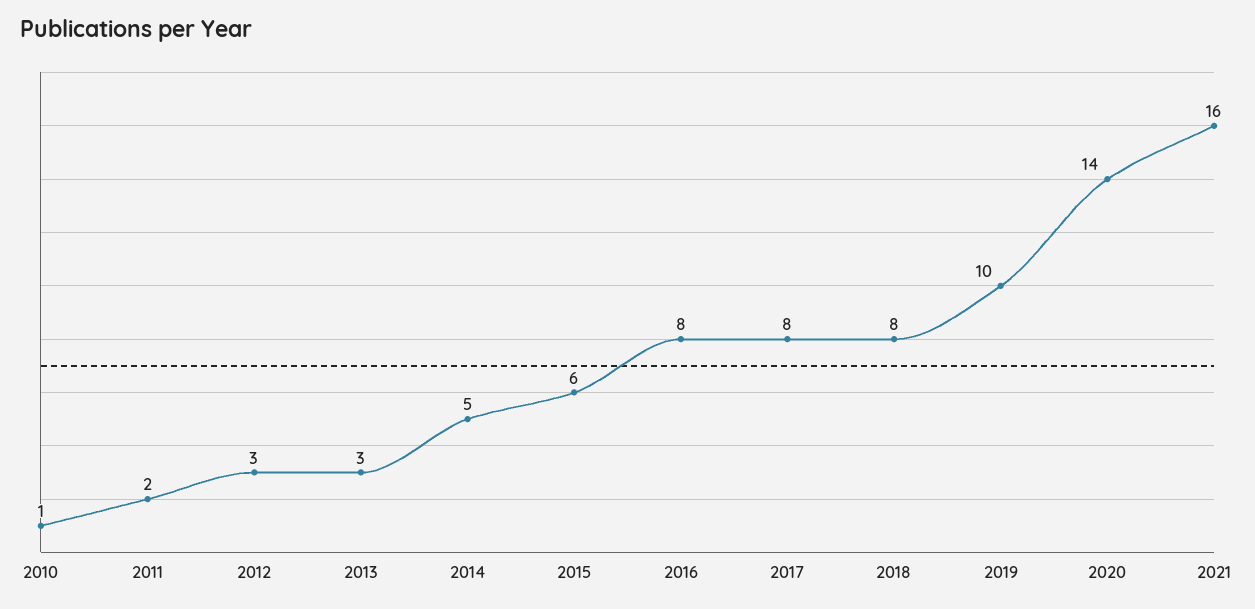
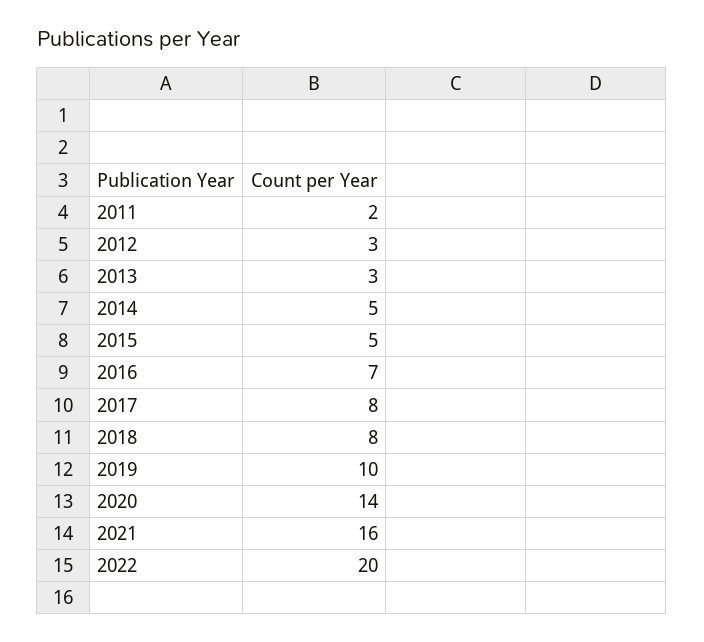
2010: 1 -> none
2015: 6 -> 5
2016: 8 -> 7
2022: none -> 20

